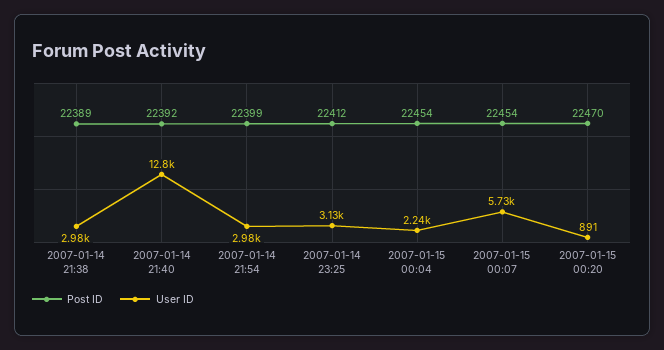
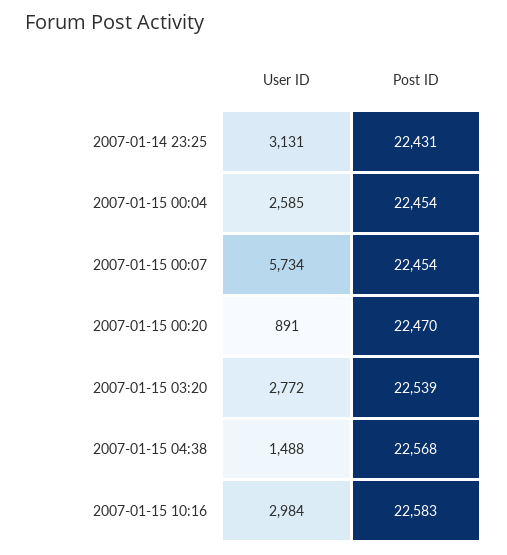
Post ID, 2007-01-14 21:38: 22389 -> none
User ID, 2007-01-14 21:38: 2980 -> none
Post ID, 2007-01-14 21:40: 22392 -> none
User ID, 2007-01-14 21:40: 12800 -> none
Post ID, 2007-01-14 21:54: 22399 -> none
User ID, 2007-01-14 21:54: 2980 -> none
Post ID, 2007-01-14 23:25: 22412 -> 22431
User ID, 2007-01-15 00:04: 2240 -> 2585
User ID, 2007-01-15 03:20: none -> 2772
Post ID, 2007-01-15 03:20: none -> 22539
User ID, 2007-01-15 04:38: none -> 1488
Post ID, 2007-01-15 04:38: none -> 22568
User ID, 2007-01-15 10:16: none -> 2984
Post ID, 2007-01-15 10:16: none -> 22583

